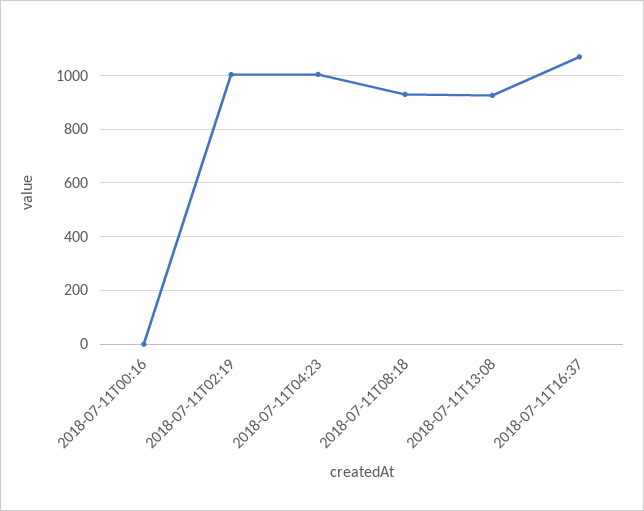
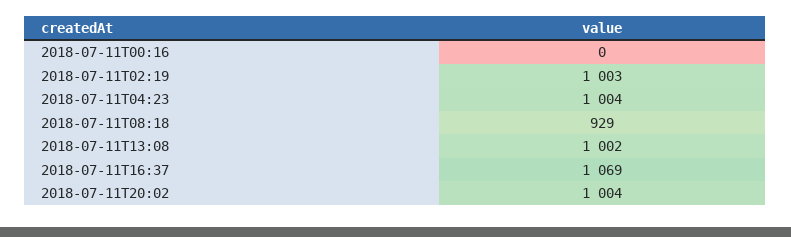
2018-07-11T13:08: 925 -> 1002
2018-07-11T20:02: none -> 1004

